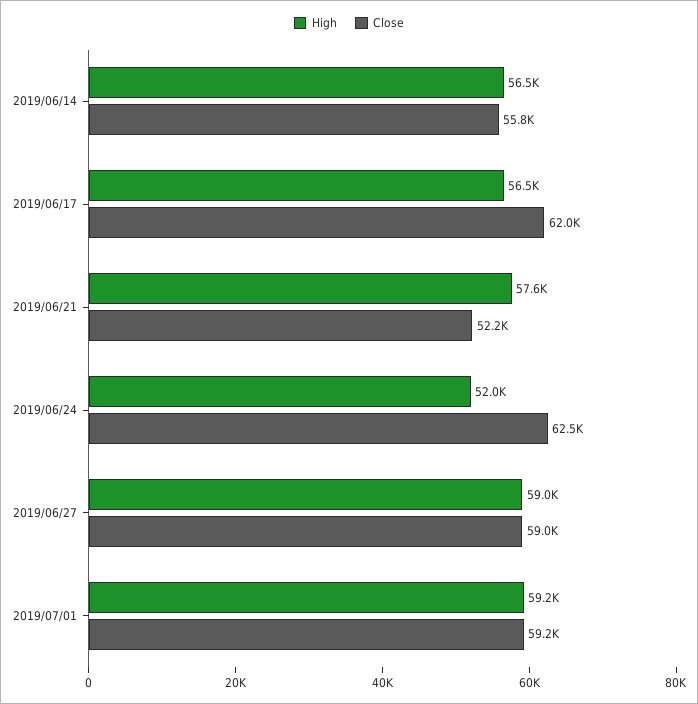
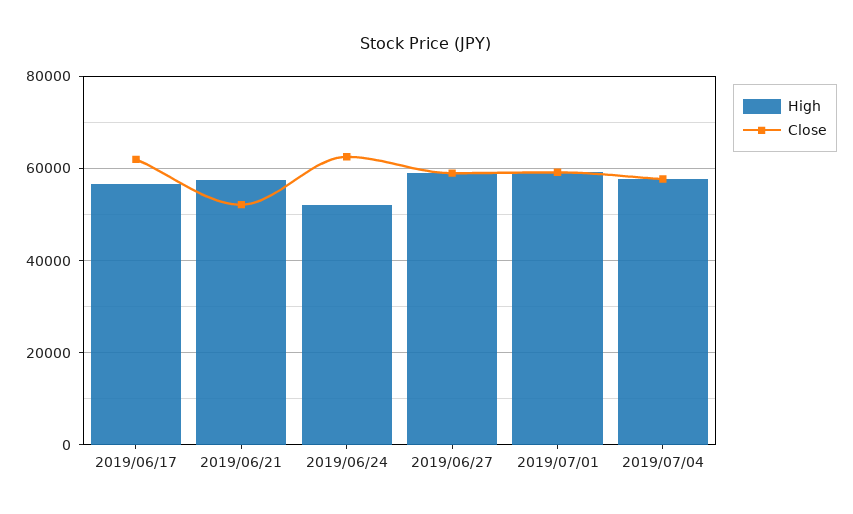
High, 2019/06/14: 56500 -> none
Close, 2019/06/14: 55800 -> none
High, 2019/07/04: none -> 58000
Close, 2019/07/04: none -> 58000

